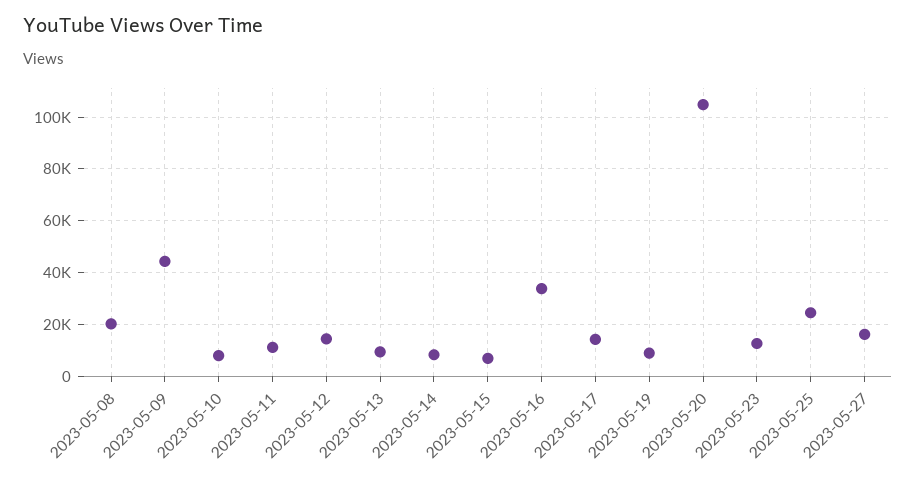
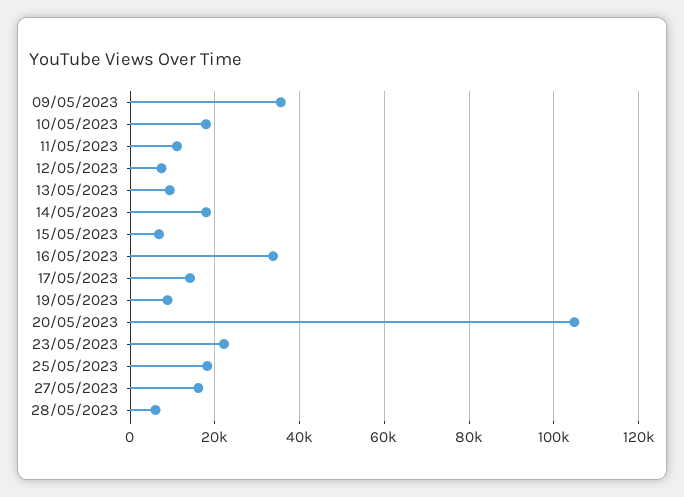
2023-05-08: 20000 -> none
2023-05-09: 45000 -> 36000
2023-05-10: 7500 -> 18000
2023-05-12: 15000 -> 8000
2023-05-14: 7500 -> 18000
2023-05-23: 12500 -> 22000
2023-05-25: 25000 -> 18000
28/05/2023: none -> 6000

